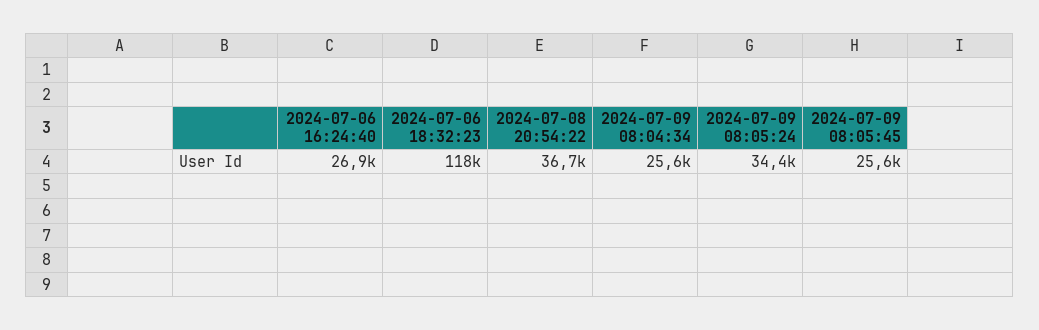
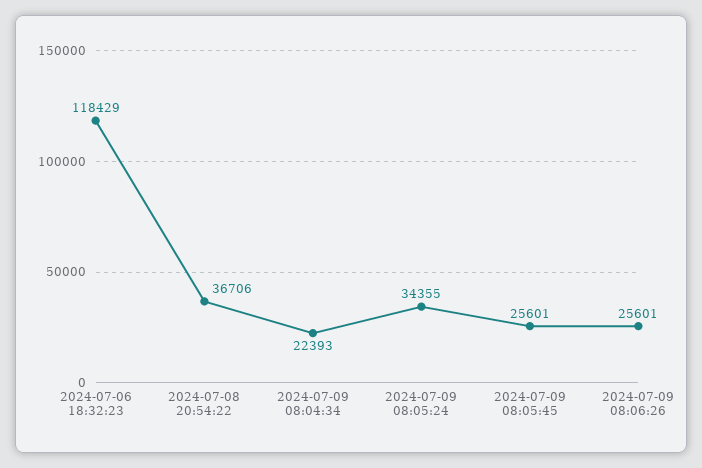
2024-07-06 16:24:40: 26900 -> none
2024-07-09 08:04:34: 25600 -> 22393
2024-07-09 08:06:26: none -> 25601

